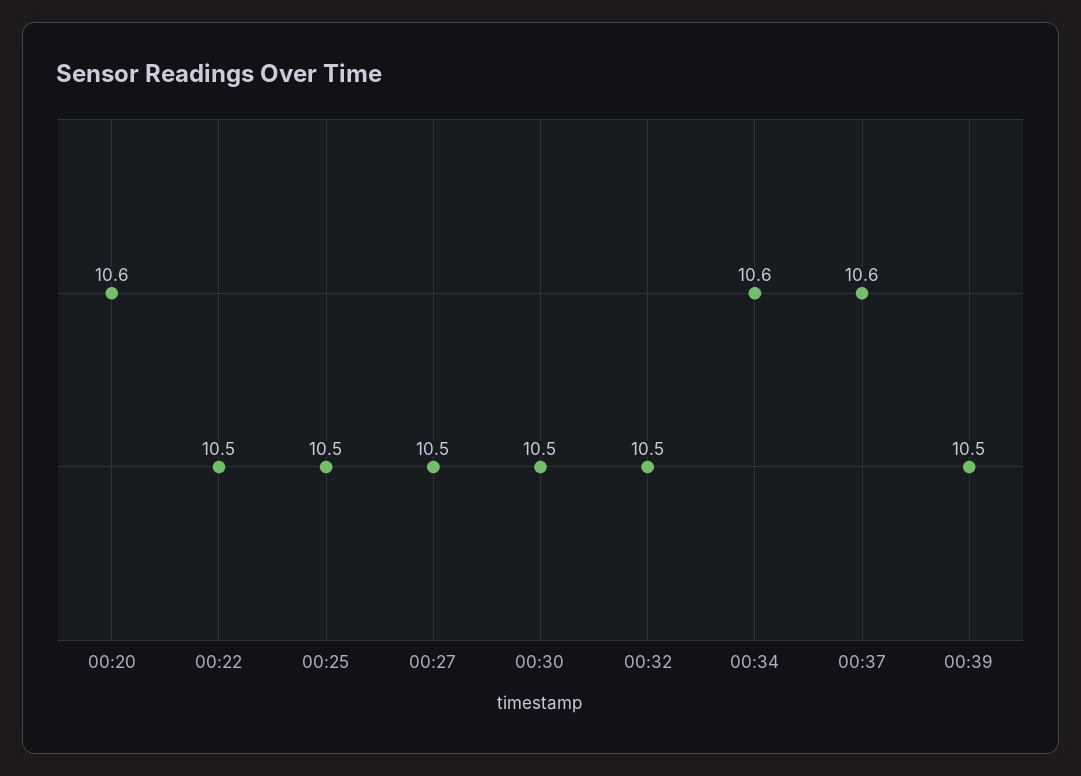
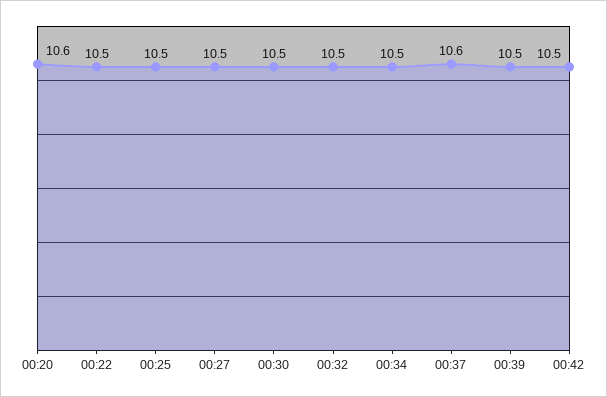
00:34: 10.6 -> 10.5
00:42: none -> 10.5

